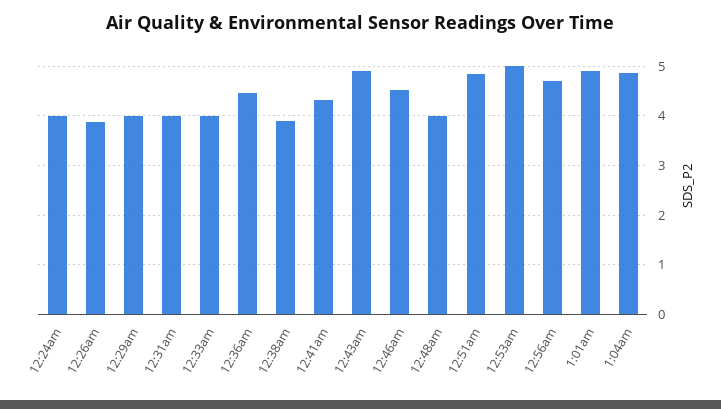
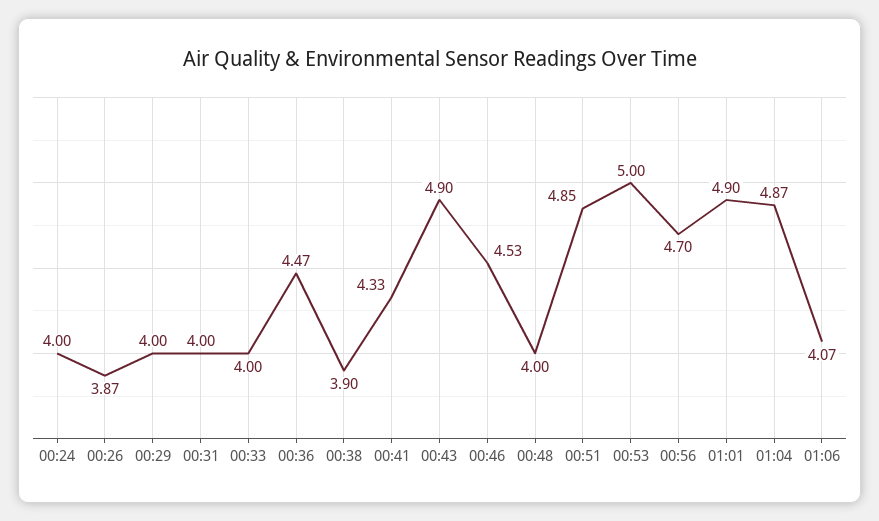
01:06: none -> 4.07

